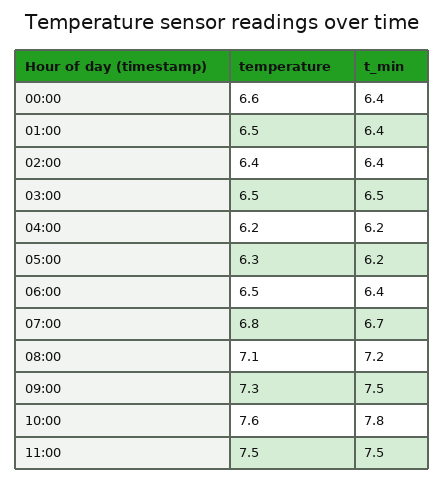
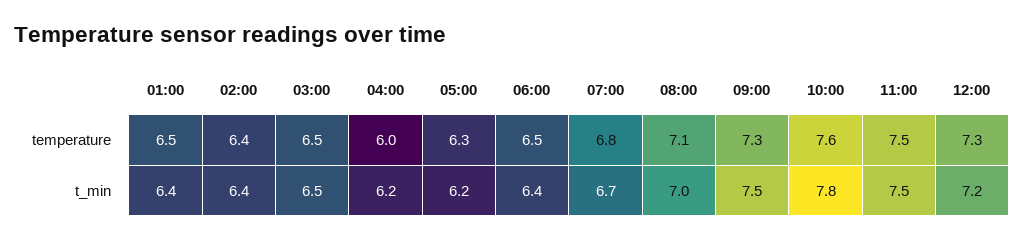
temperature, 00:00: 6.6 -> none
t_min, 00:00: 6.4 -> none
temperature, 04:00: 6.2 -> 6
t_min, 08:00: 7.2 -> 7
temperature, 12:00: none -> 7.3
t_min, 12:00: none -> 7.2

